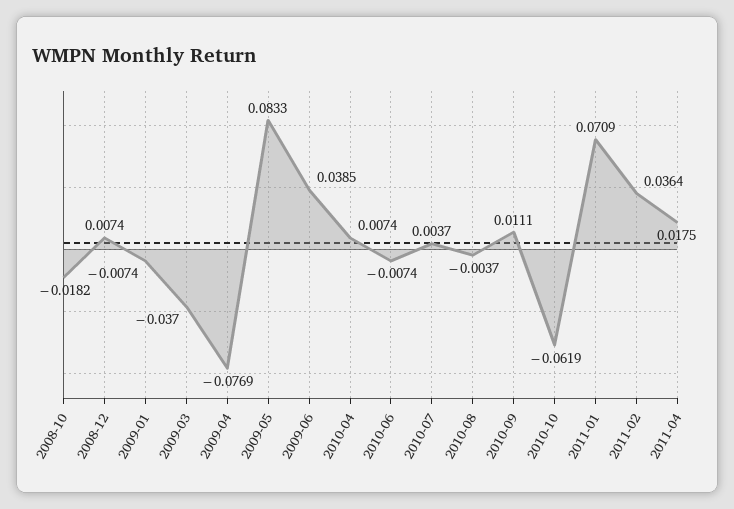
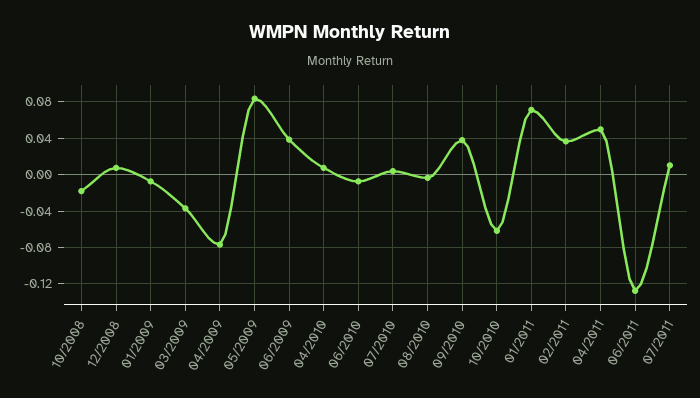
2010-09: 0.0111 -> 0.04
2011-04: 0.0175 -> 0.05
06/2011: none -> -0.13
07/2011: none -> 0.01

